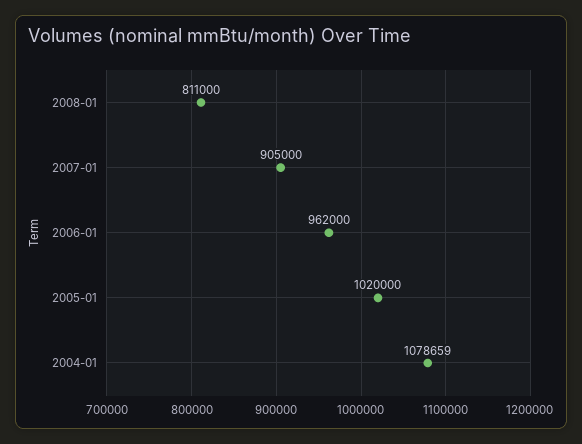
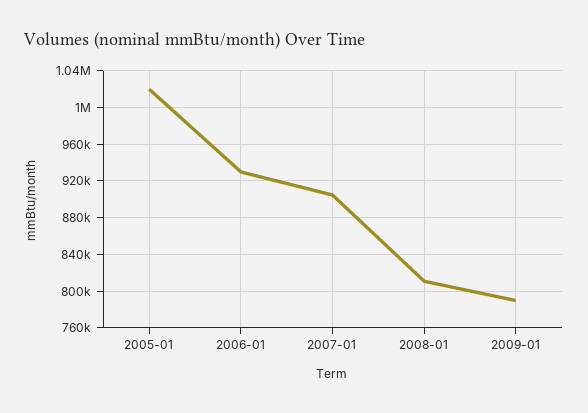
2006-01: 962000 -> 930000
2004-01: 1078659 -> none
2009-01: none -> 790000

